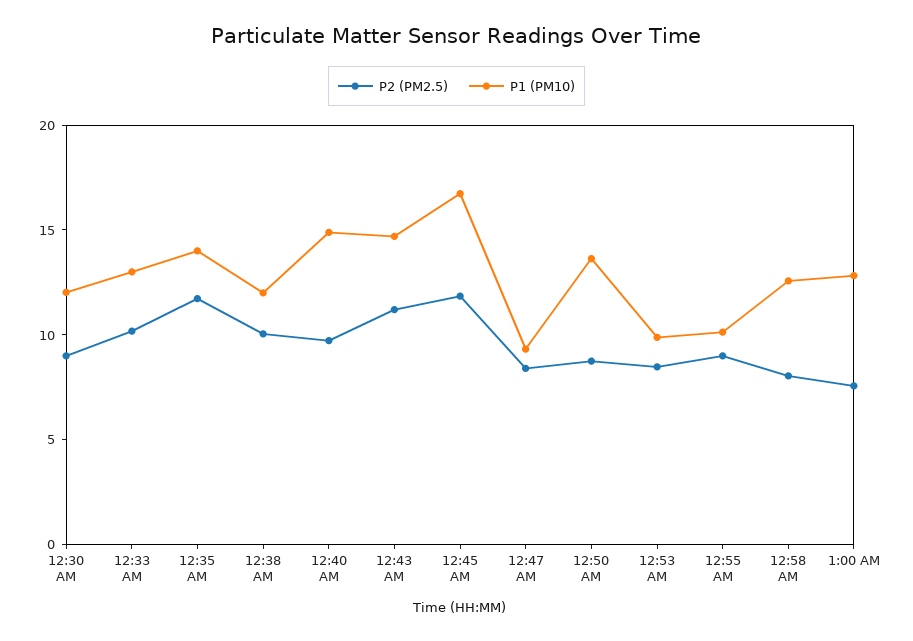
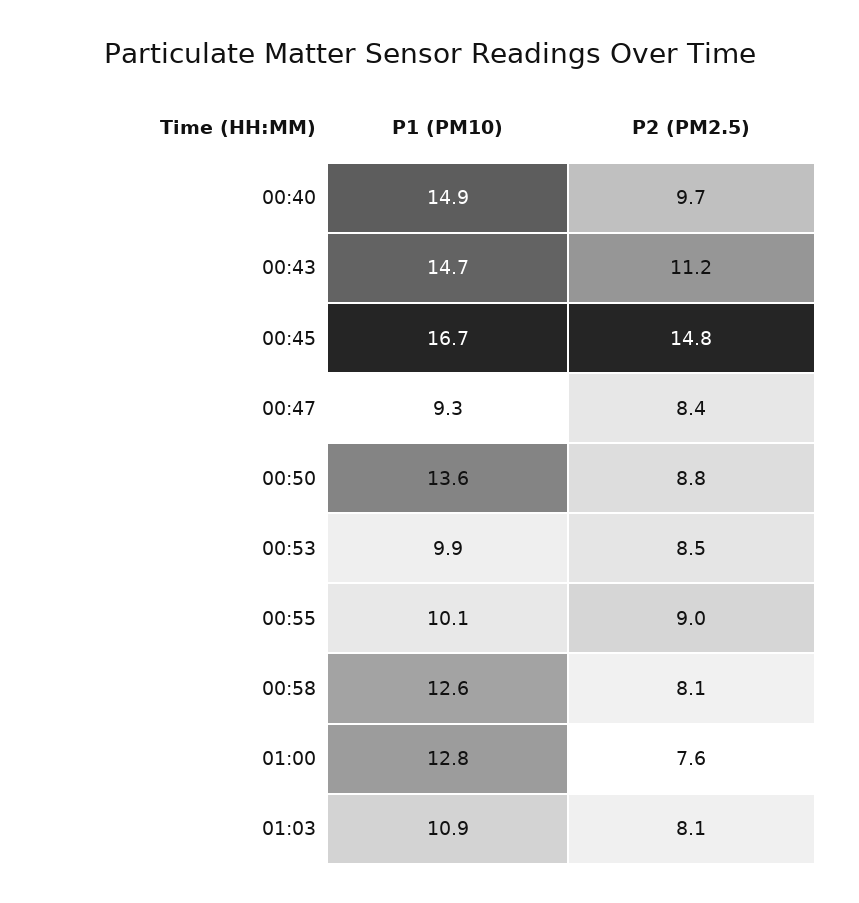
P2 (PM2.5), 12:30 AM: 9 -> none
P1 (PM10), 12:30 AM: 12 -> none
P2 (PM2.5), 12:33 AM: 10 -> none
P1 (PM10), 12:33 AM: 13 -> none
P2 (PM2.5), 12:35 AM: 12 -> none
P1 (PM10), 12:35 AM: 14 -> none
P2 (PM2.5), 12:38 AM: 10 -> none
P1 (PM10), 12:38 AM: 12 -> none
P2 (PM2.5), 12:45 AM: 12 -> 14.8
P1 (PM10), 01:03: none -> 10.9
P2 (PM2.5), 01:03: none -> 8.1

